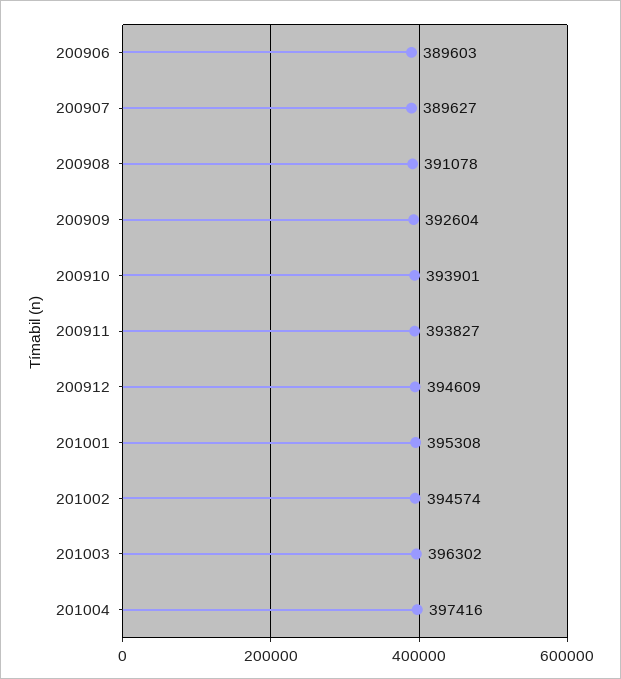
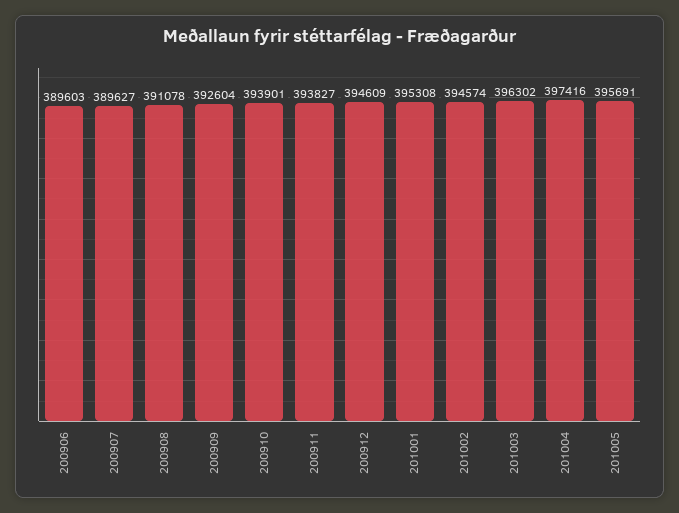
201005: none -> 395691

